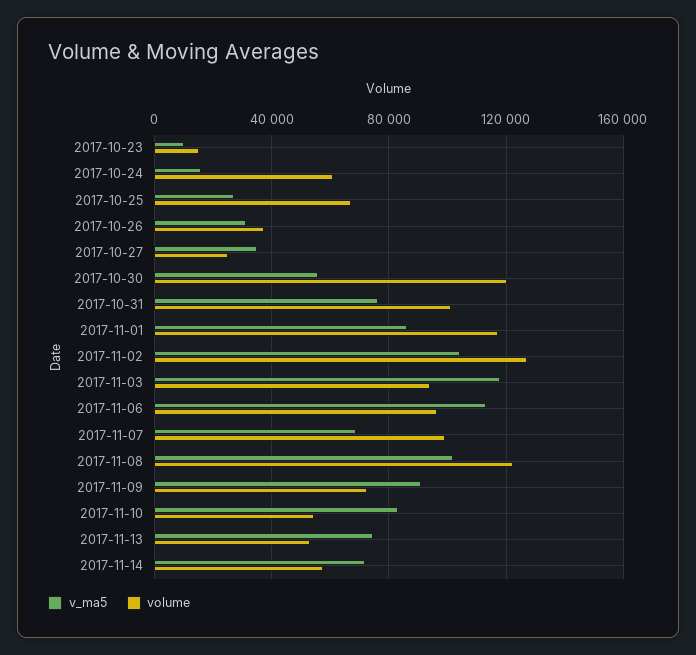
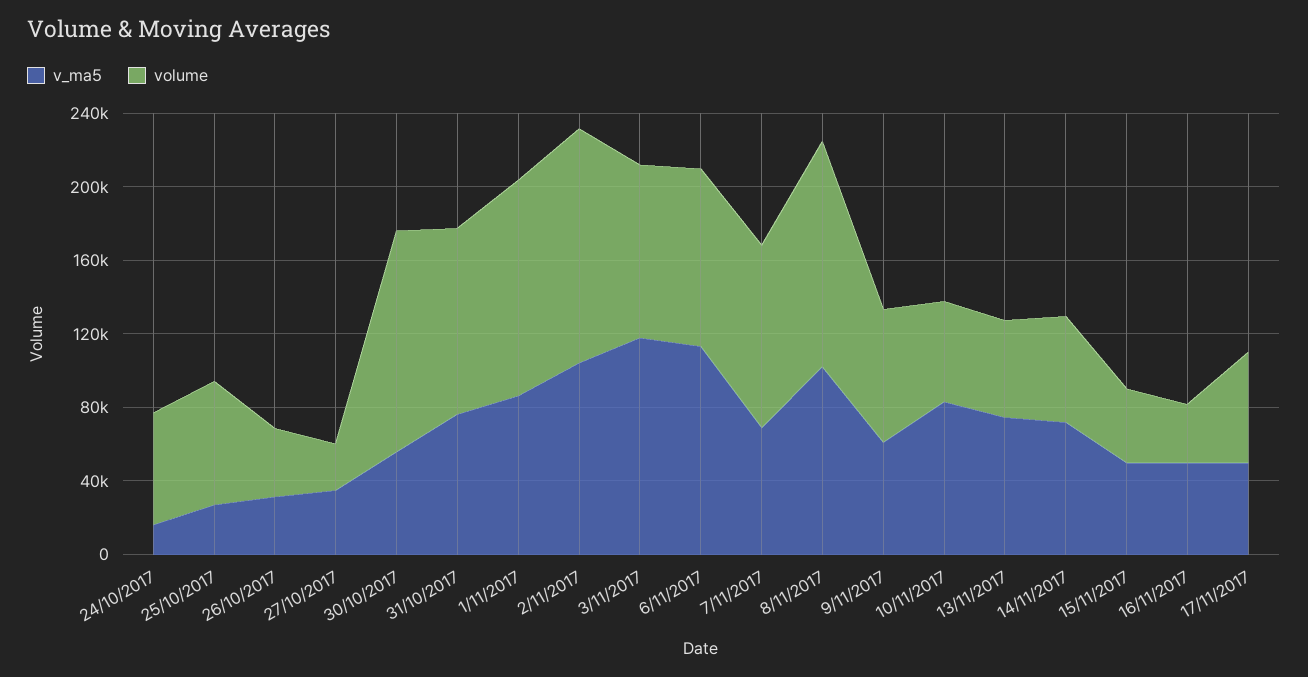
v_ma5, 2017-10-23: 10000 -> none
volume, 2017-10-23: 15000 -> none
v_ma5, 2017-11-09: 90000 -> 60000
v_ma5, 15/11/2017: none -> 50000
volume, 15/11/2017: none -> 40000
v_ma5, 16/11/2017: none -> 50000
volume, 16/11/2017: none -> 30000
v_ma5, 17/11/2017: none -> 50000
volume, 17/11/2017: none -> 60000

